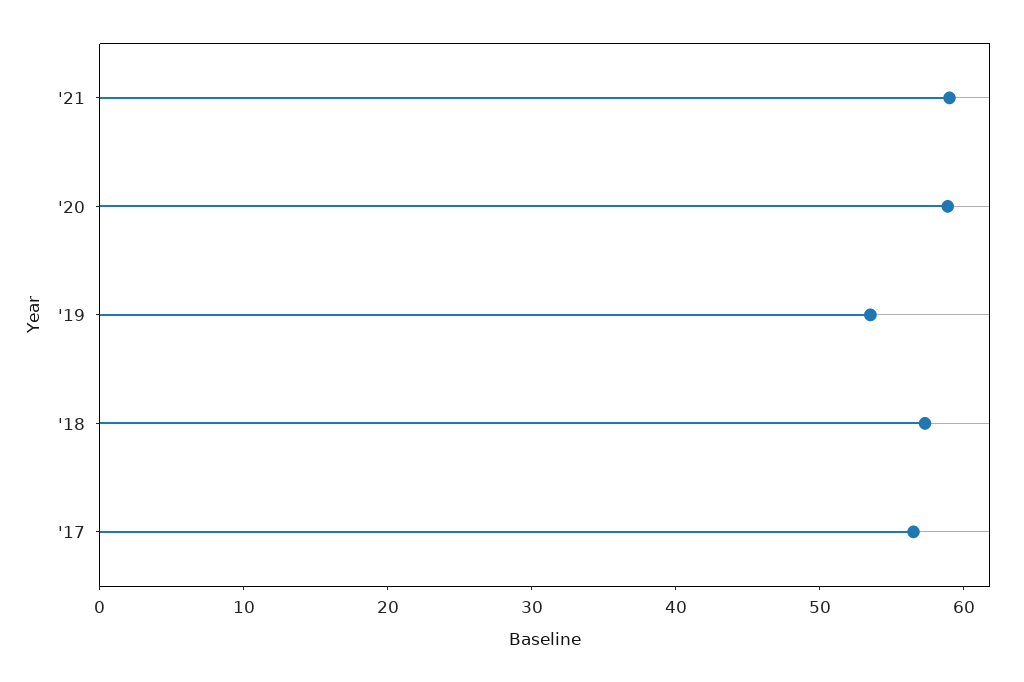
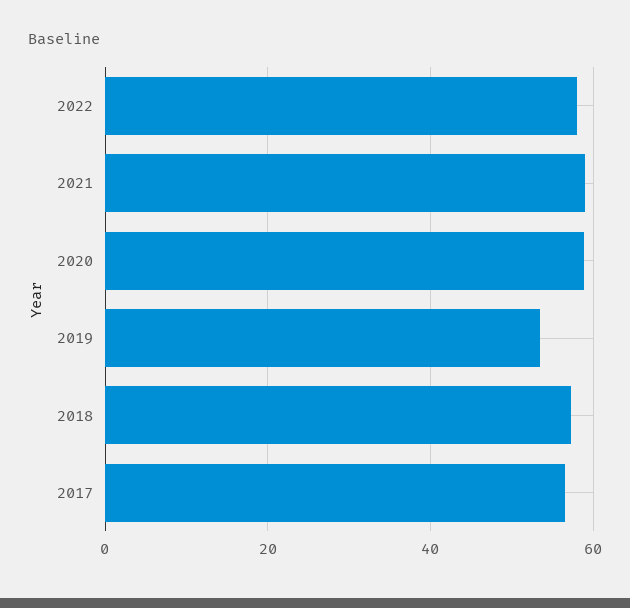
2022: none -> 58

